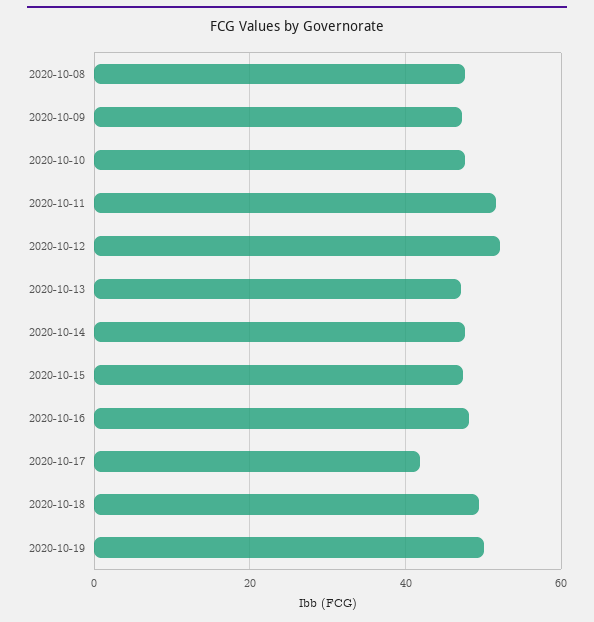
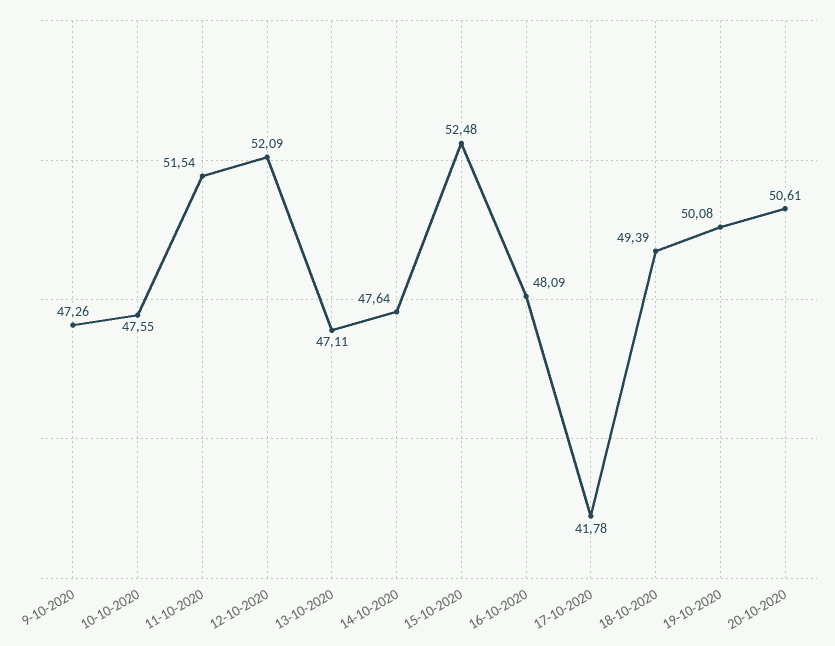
2020-10-08: 48 -> none
2020-10-15: 48 -> 52.48
20-10-2020: none -> 50.61

